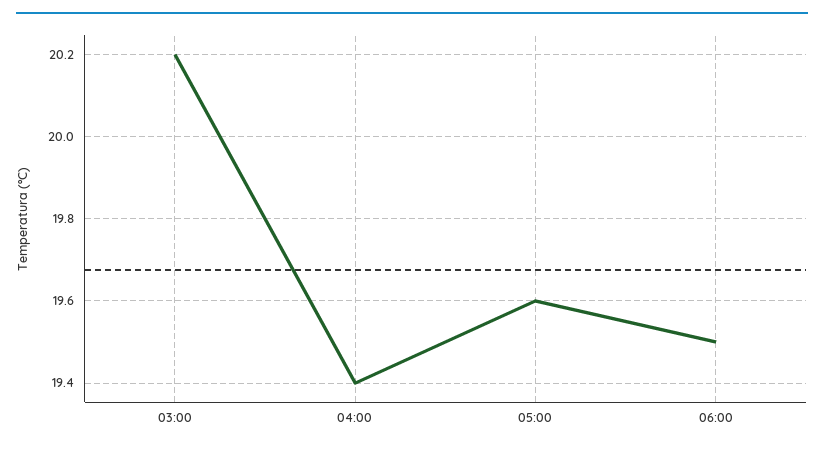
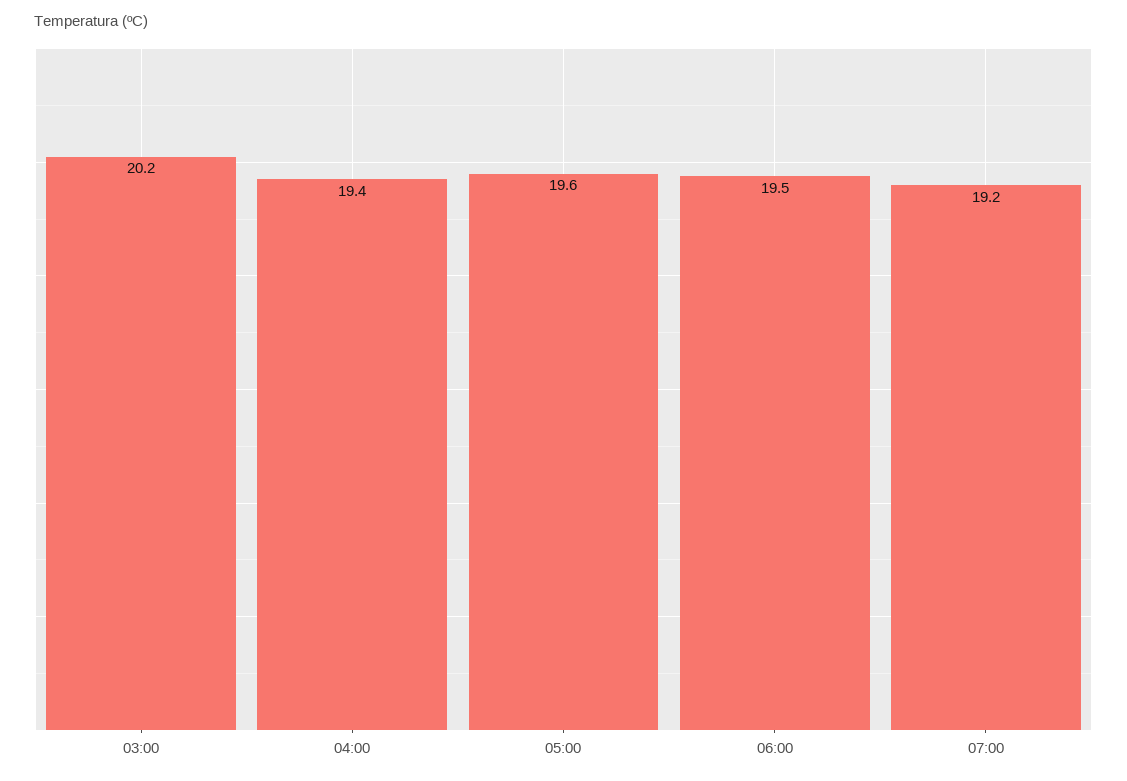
07:00: none -> 19.2

